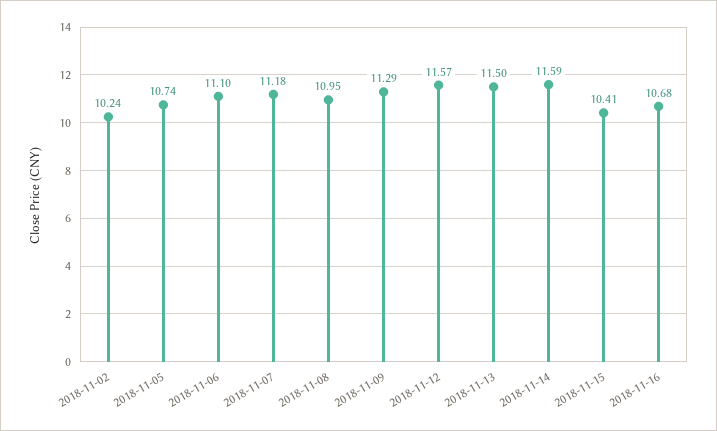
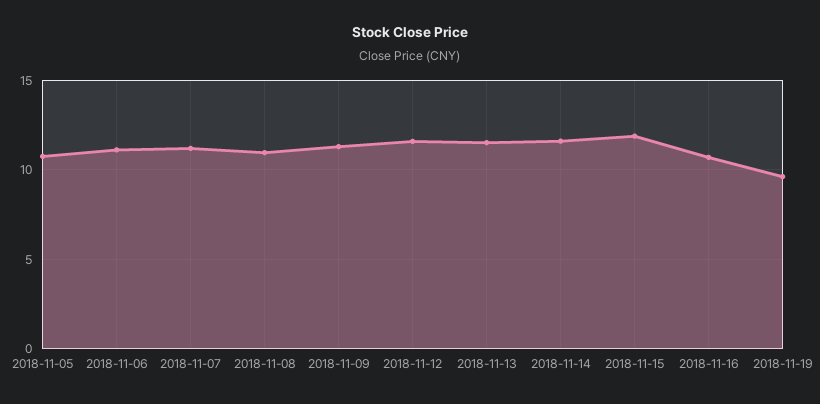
2018-11-02: 10.24 -> none
2018-11-15: 10.41 -> 12
2018-11-19: none -> 9.5

